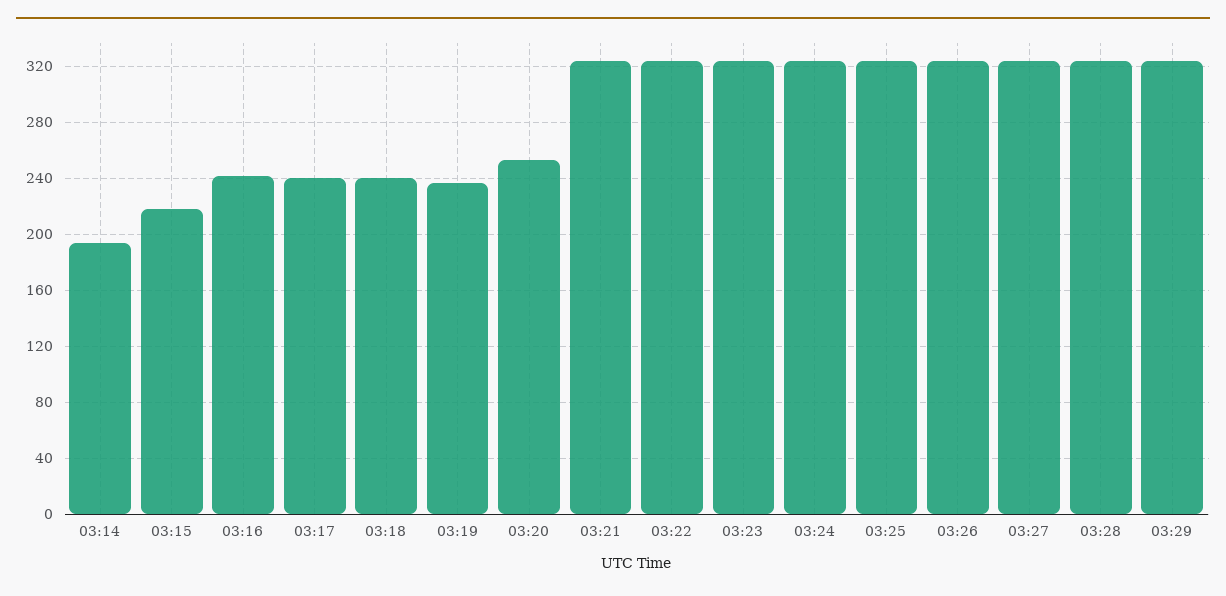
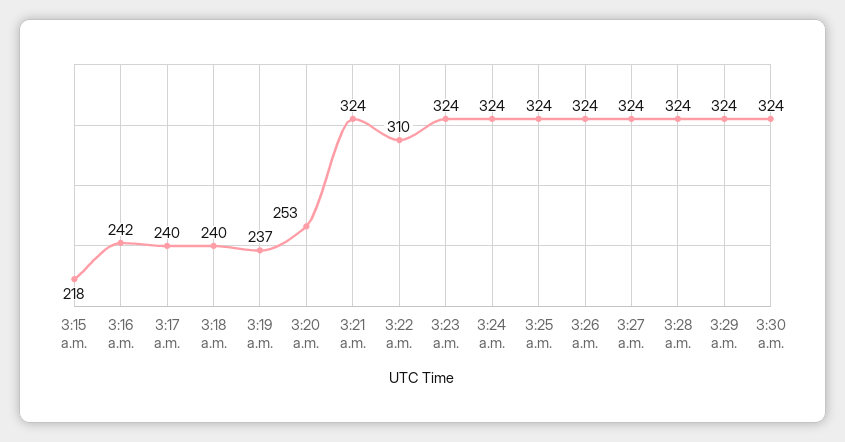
03:14: 195 -> none
03:22: 325 -> 310
3:30 a.m.: none -> 324

